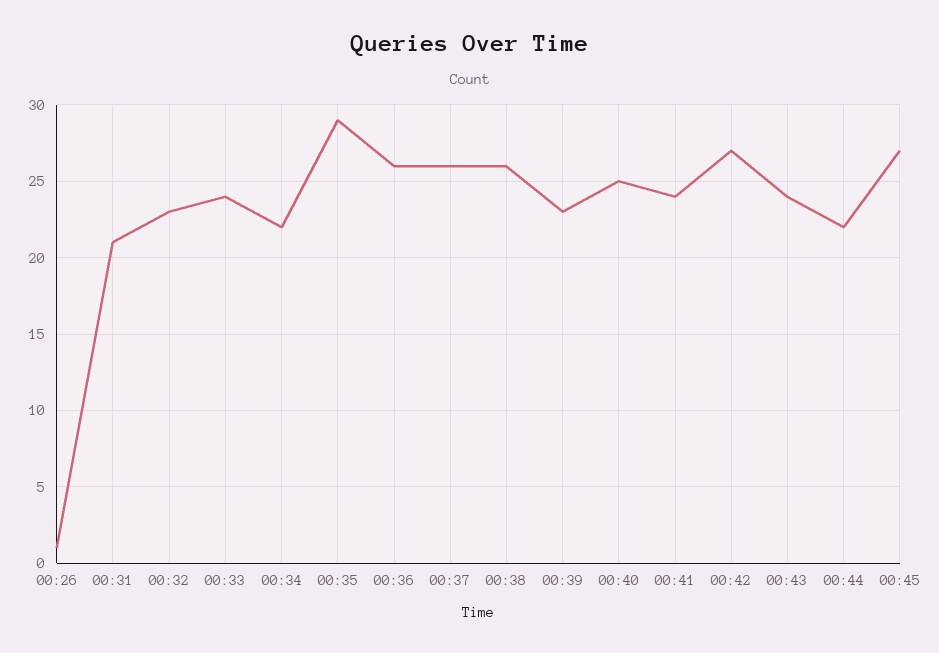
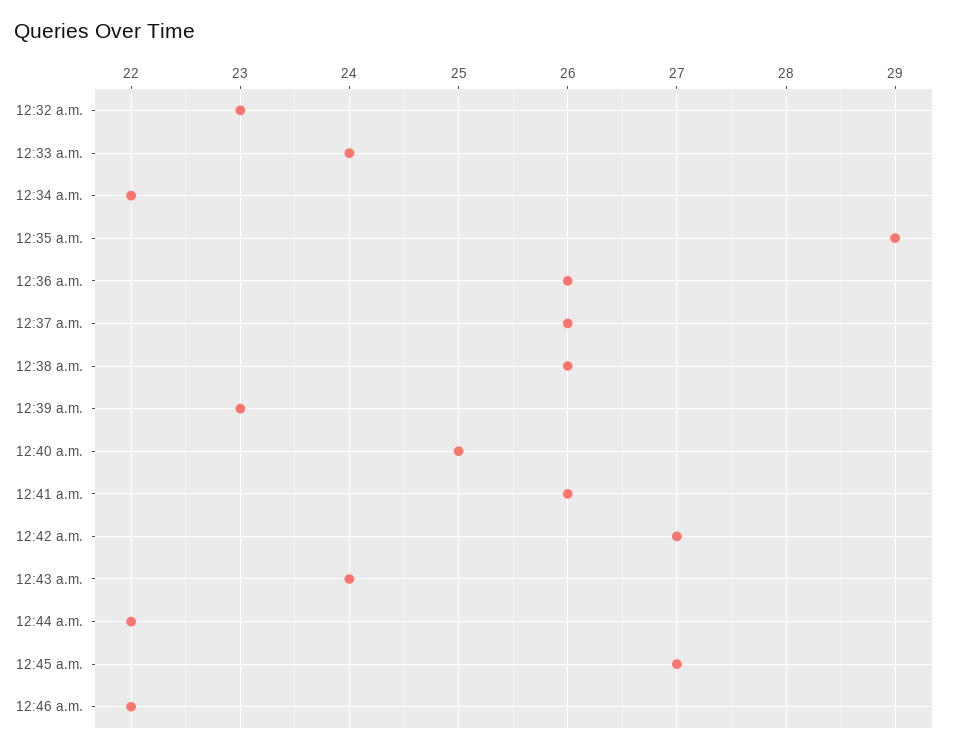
00:26: 1 -> none
00:31: 21 -> none
00:41: 24 -> 26
12:46 a.m.: none -> 22

